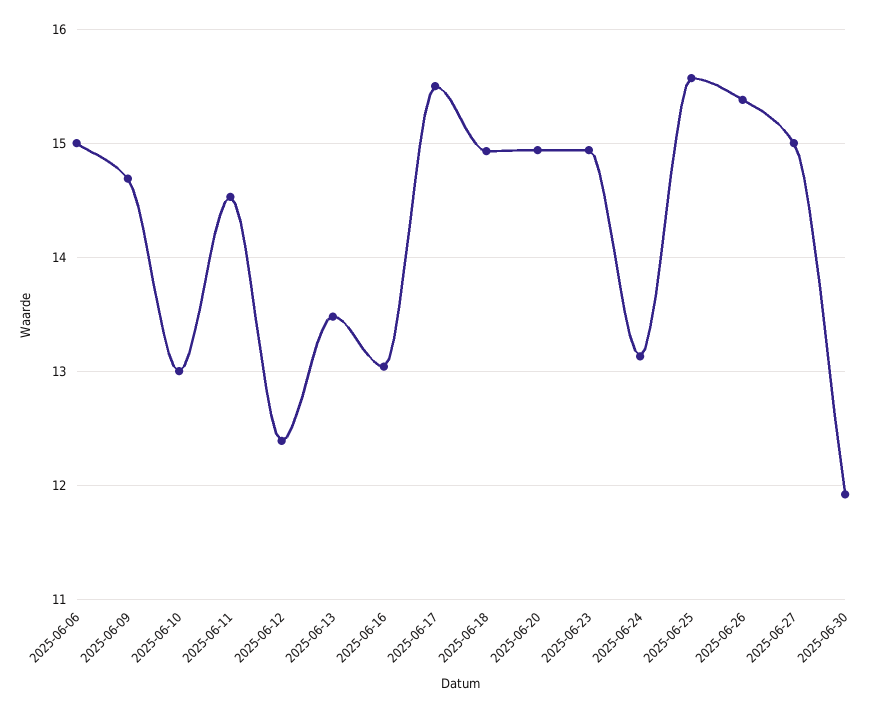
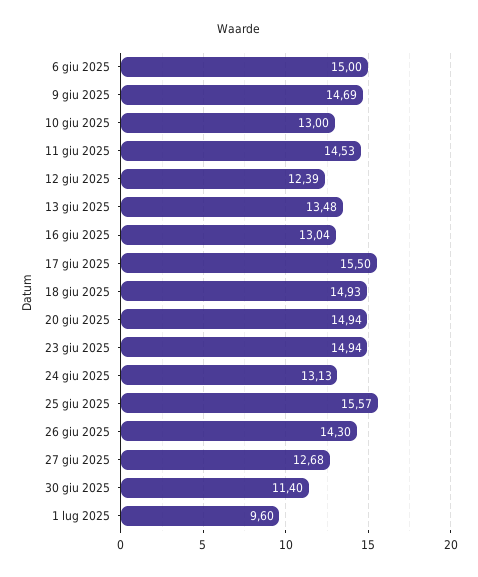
2025-06-26: 15.4 -> 14.3
2025-06-27: 15 -> 12.68
2025-06-30: 11.9 -> 11.4
1 lug 2025: none -> 9.6

